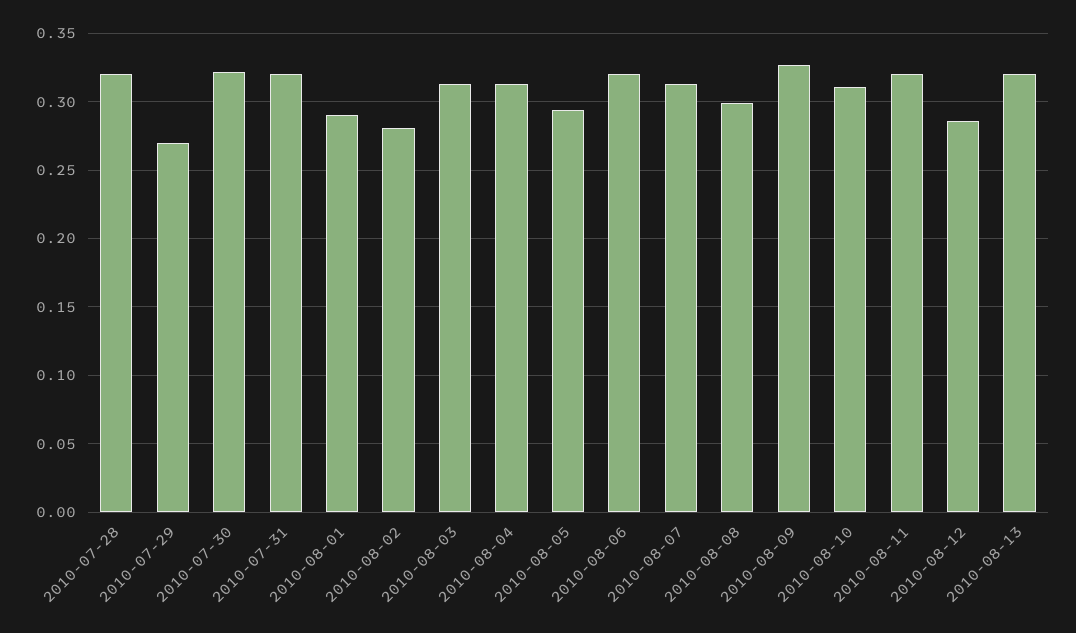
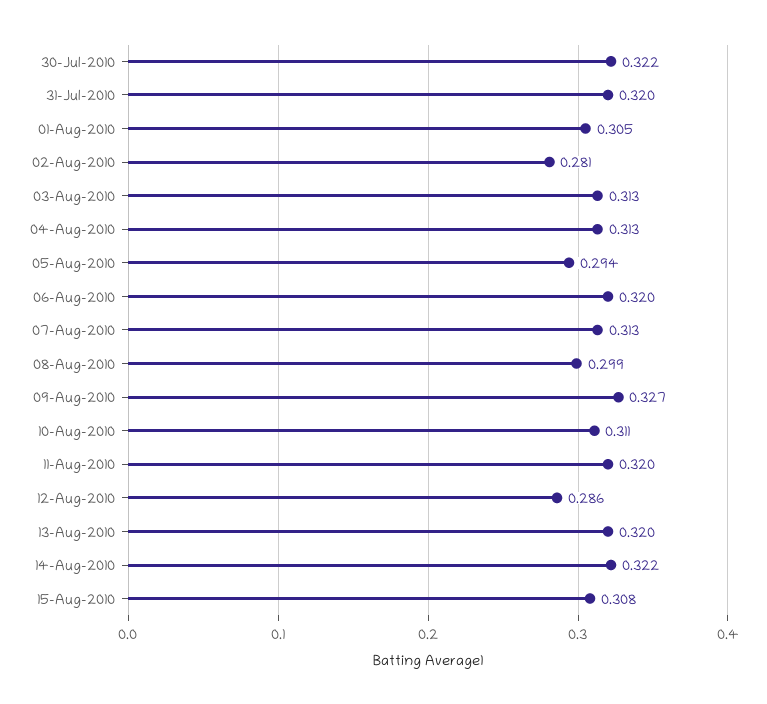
2010-07-28: 0.32 -> none
2010-07-29: 0.27 -> none
2010-08-01: 0.29 -> 0.305
14-Aug-2010: none -> 0.322
15-Aug-2010: none -> 0.308

